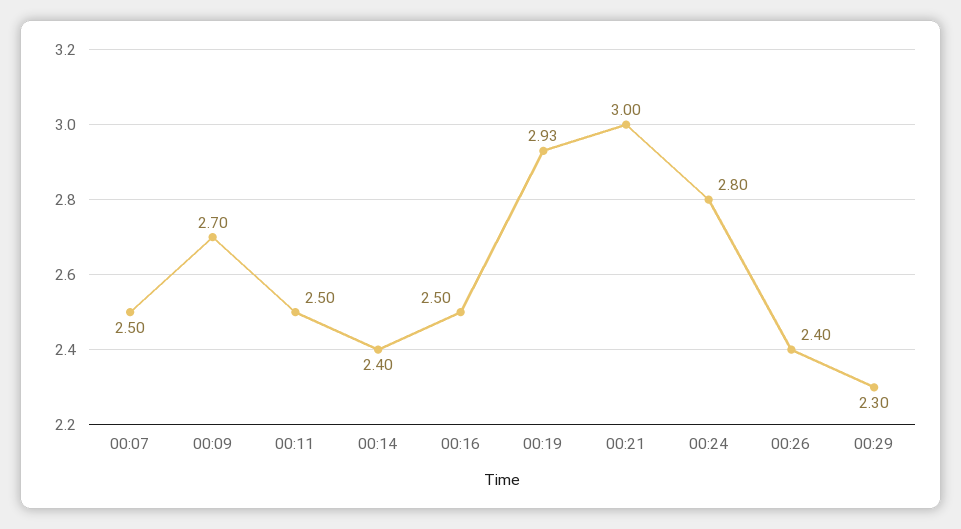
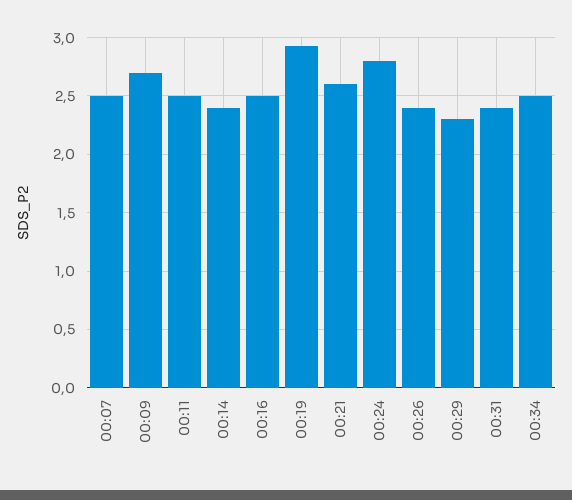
00:21: 3 -> 2.6
00:31: none -> 2.4
00:34: none -> 2.5

